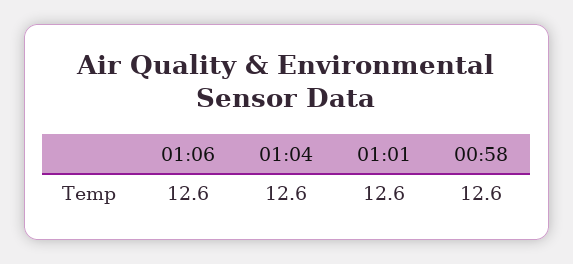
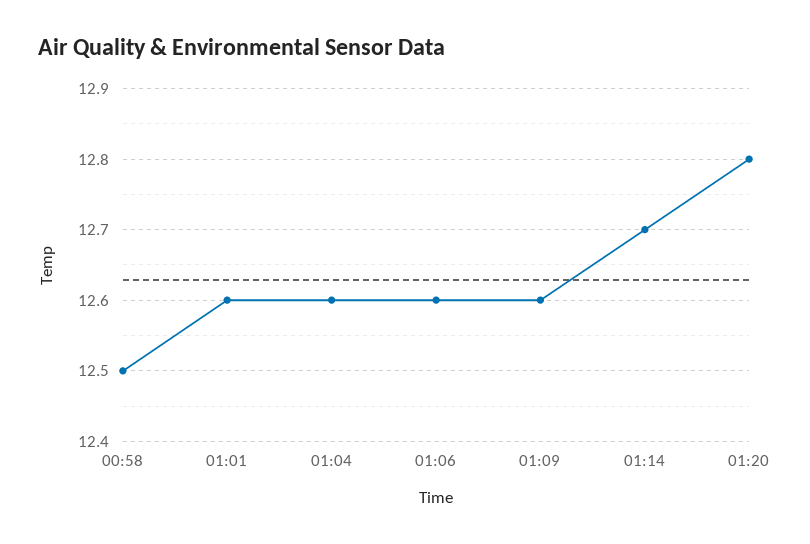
00:58: 12.6 -> 12.5
01:09: none -> 12.6
01:14: none -> 12.7
01:20: none -> 12.8

